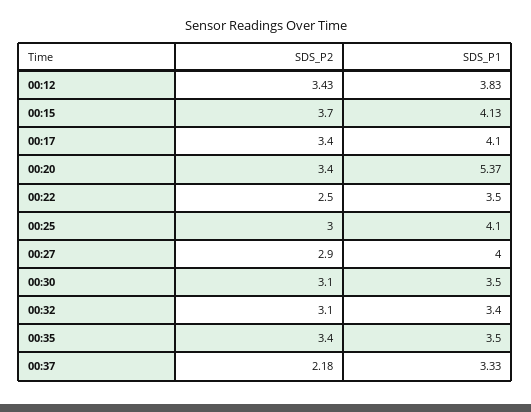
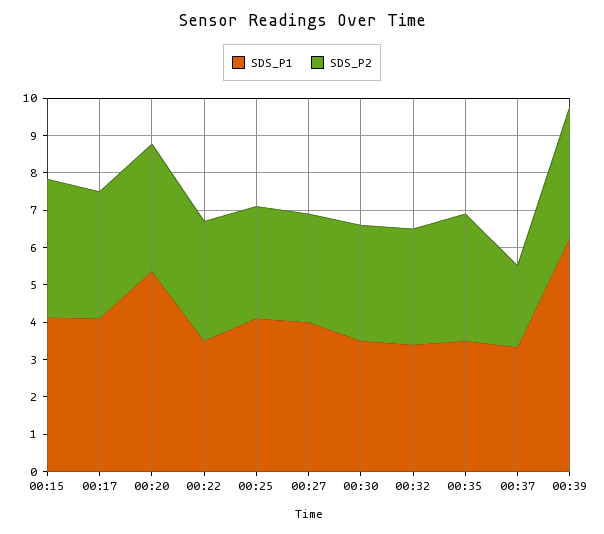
SDS_P2, 00:12: 3.43 -> none
SDS_P1, 00:12: 3.83 -> none
SDS_P2, 00:22: 2.5 -> 3.25
SDS_P1, 00:39: none -> 6.25
SDS_P2, 00:39: none -> 3.5

